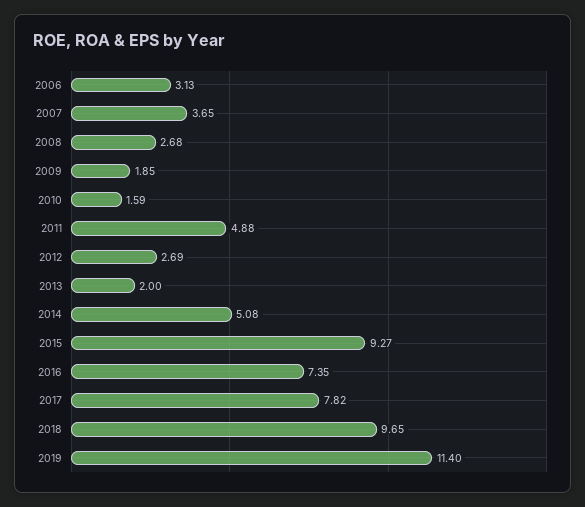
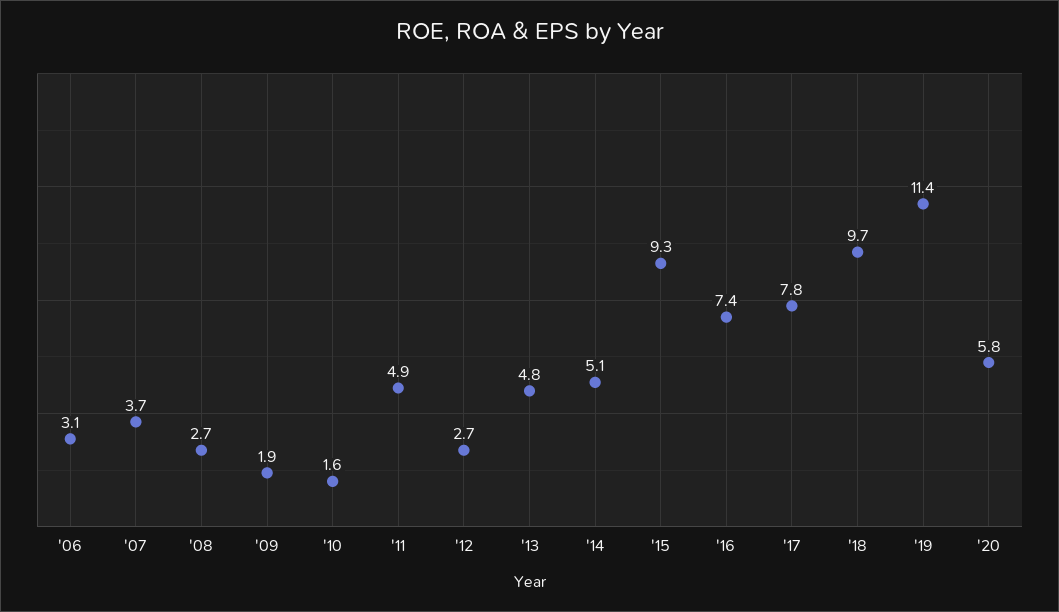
2013: 2 -> 4.8
'20: none -> 5.8

